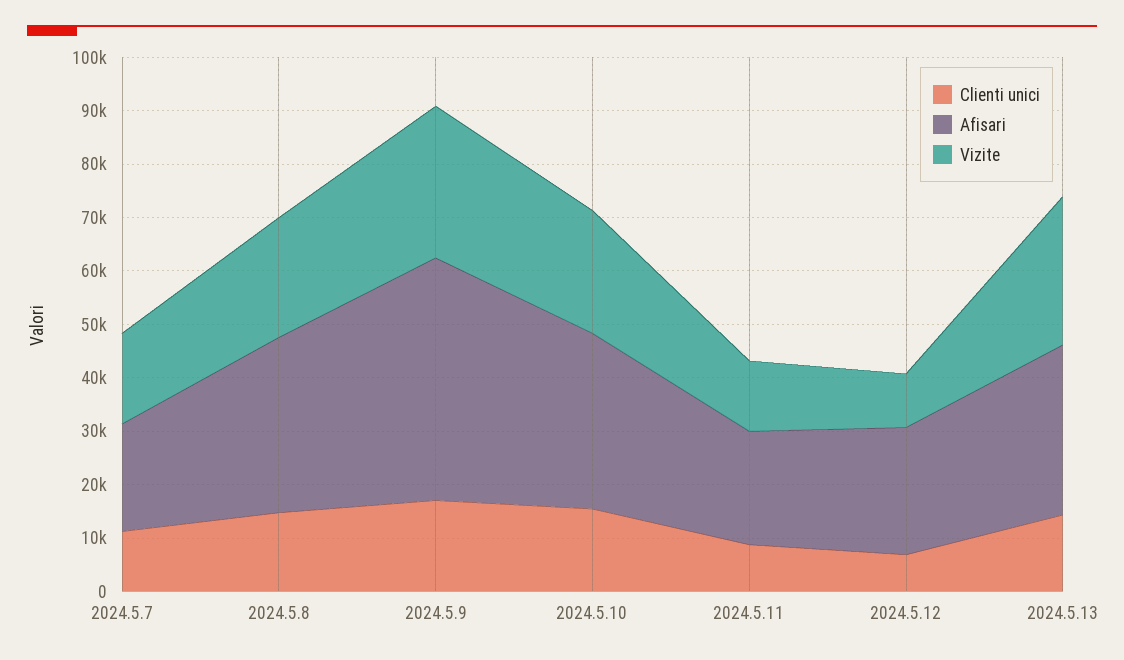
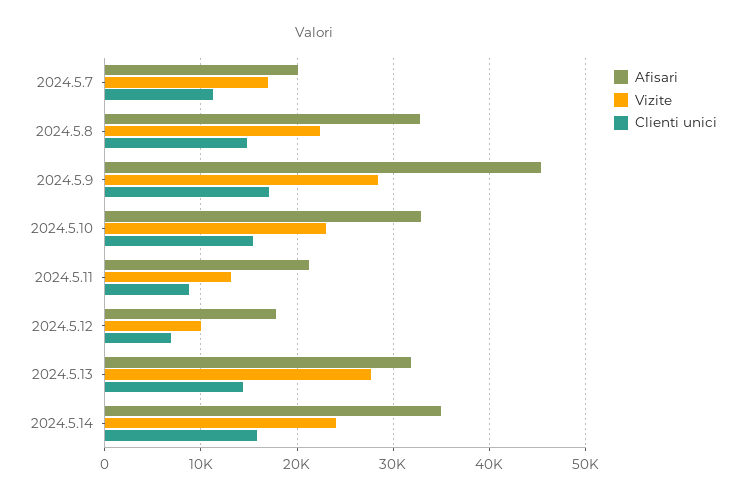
Afisari, 2024.5.12: 24000 -> 18000
Afisari, 2024.5.14: none -> 35000
Vizite, 2024.5.14: none -> 24000
Clienti unici, 2024.5.14: none -> 16000

